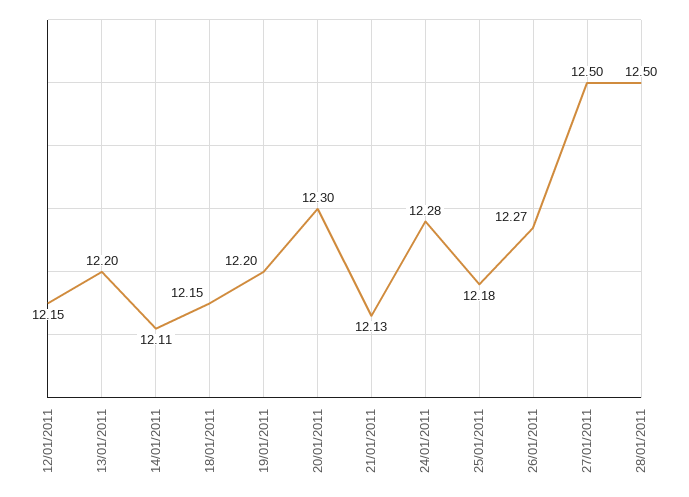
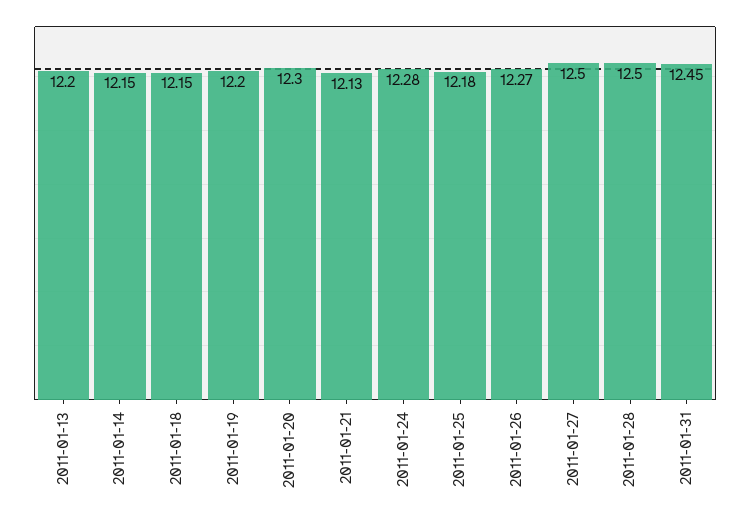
12/01/2011: 12.15 -> none
14/01/2011: 12.11 -> 12.15
2011-01-31: none -> 12.45

